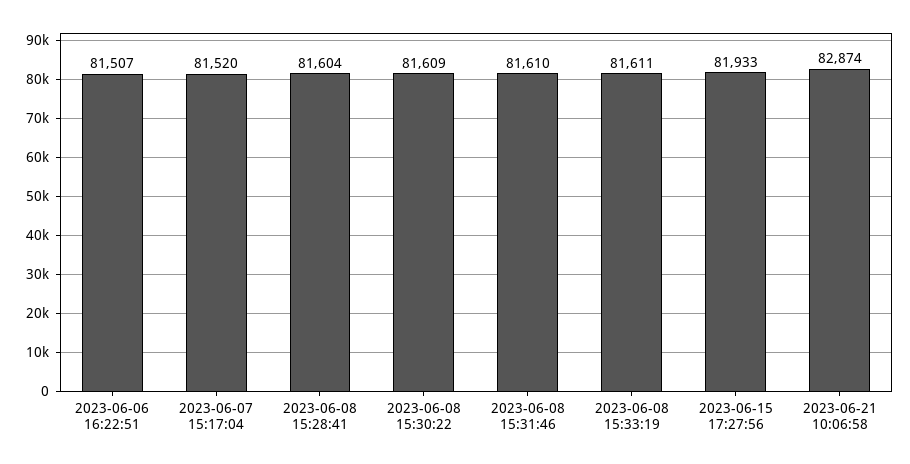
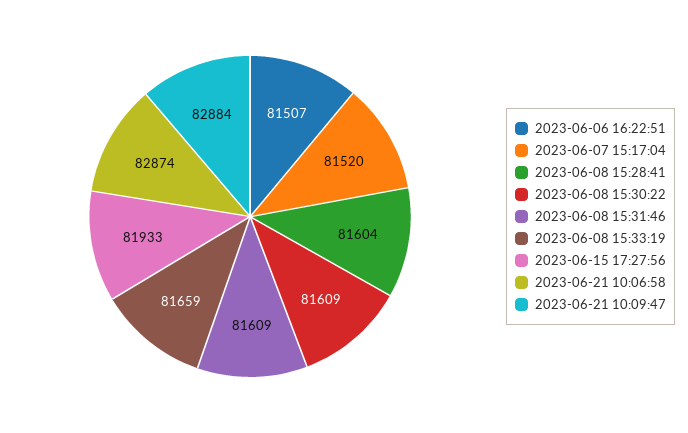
2023-06-08 15:31:46: 81610 -> 81609
2023-06-08 15:33:19: 81611 -> 81659
2023-06-21 10:09:47: none -> 82884

